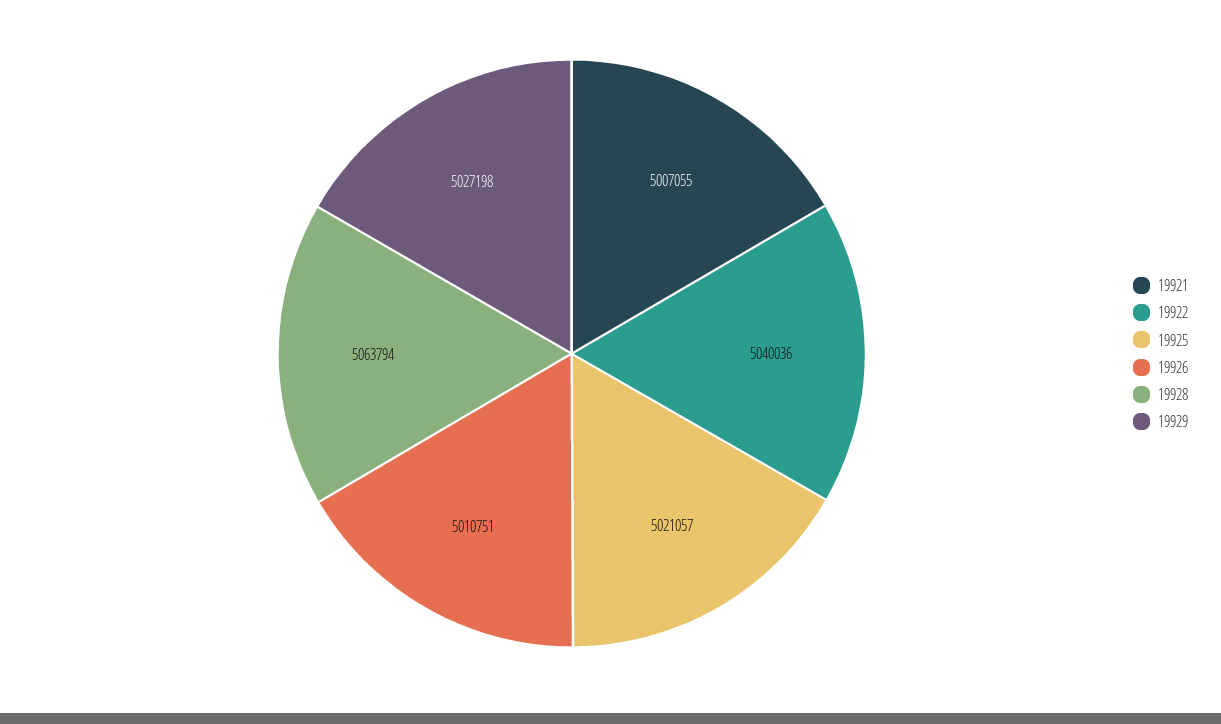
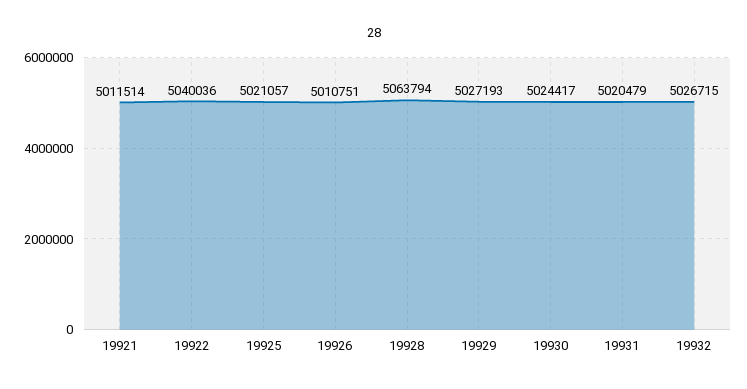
19921: 5007055 -> 5011514
19929: 5027198 -> 5027193
19930: none -> 5024417
19931: none -> 5020479
19932: none -> 5026715

